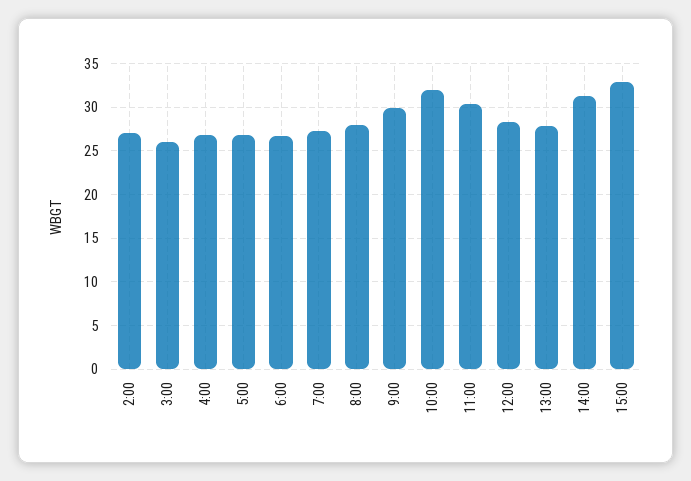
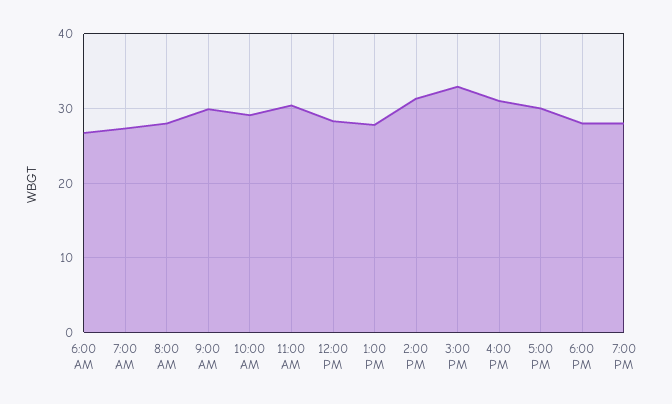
2:00: 27 -> none
3:00: 26 -> none
4:00: 27 -> none
5:00: 27 -> none
10:00: 32 -> 29
4:00 PM: none -> 31
5:00 PM: none -> 30
6:00 PM: none -> 28
7:00 PM: none -> 28

